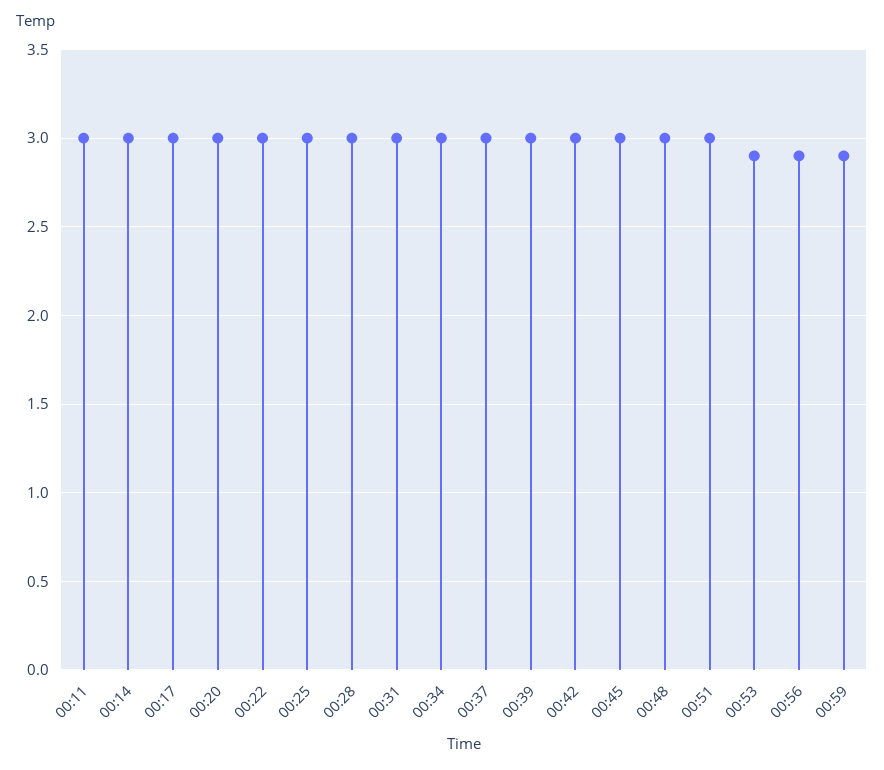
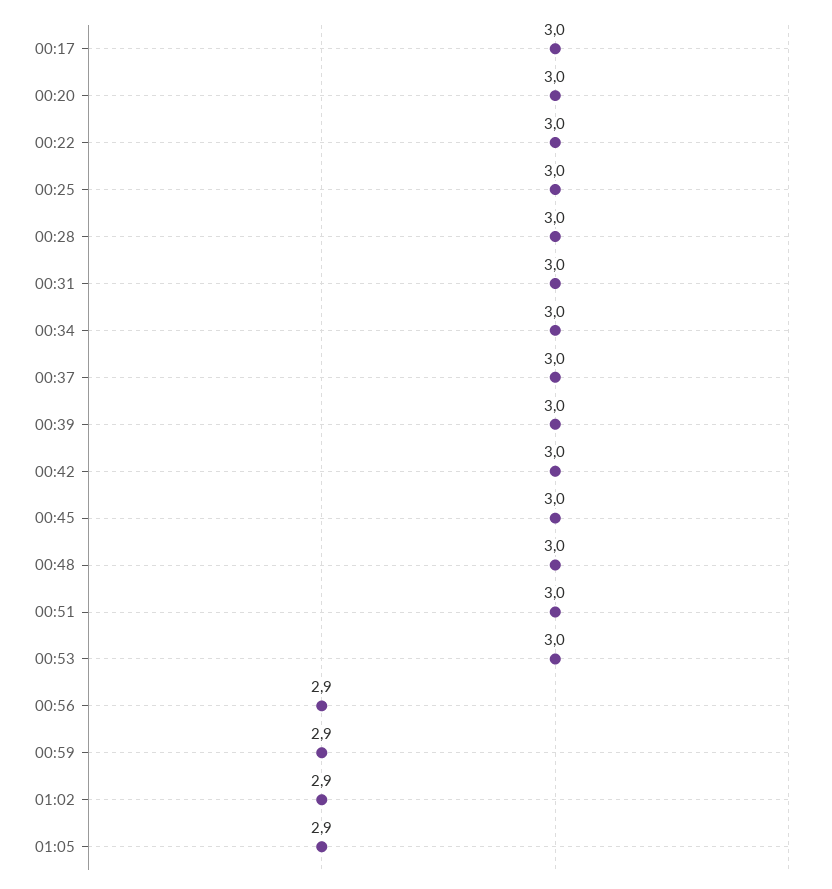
00:11: 3 -> none
00:14: 3 -> none
00:53: 2.9 -> 3
01:02: none -> 2.9
01:05: none -> 2.9

